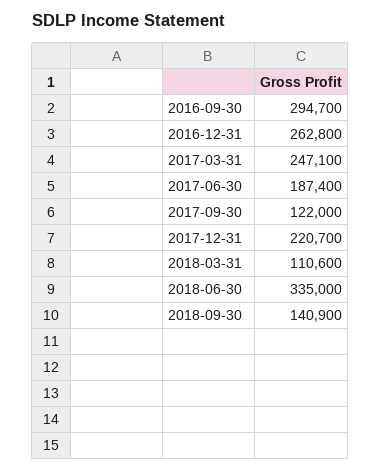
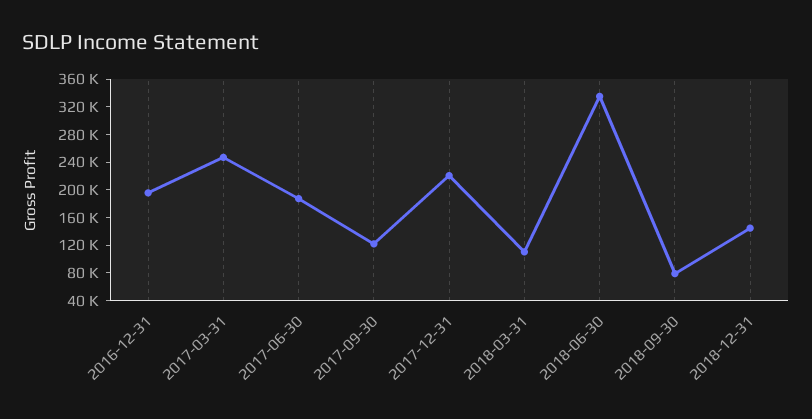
2016-09-30: 294700 -> none
2016-12-31: 262800 -> 200000
2018-09-30: 140900 -> 80000
2018-12-31: none -> 140000

